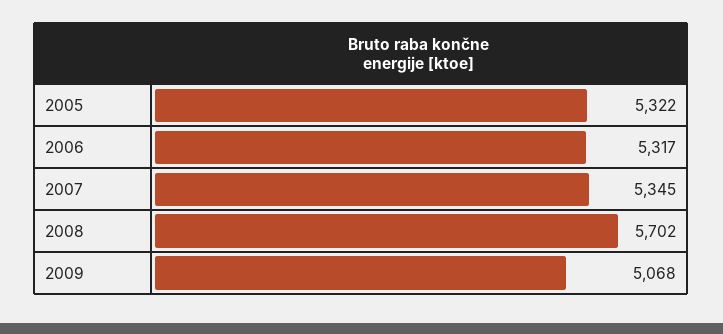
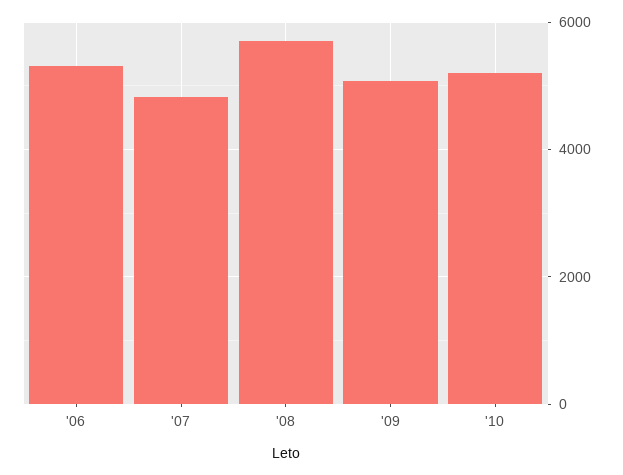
2005: 5322 -> none
2007: 5345 -> 4800
'10: none -> 5200

